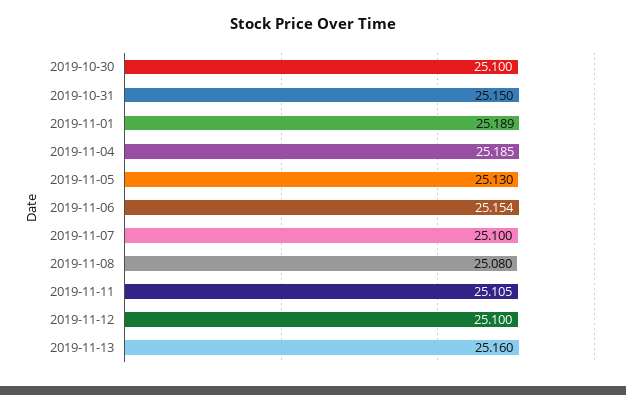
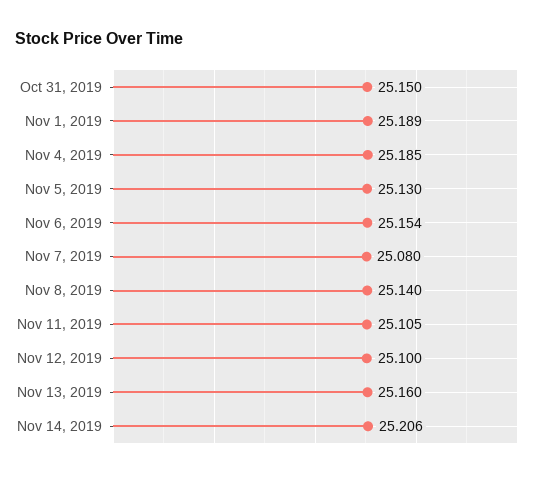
2019-10-30: 25.1 -> none
2019-11-07: 25.1 -> 25.08
2019-11-08: 25.08 -> 25.14
Nov 14, 2019: none -> 25.206

